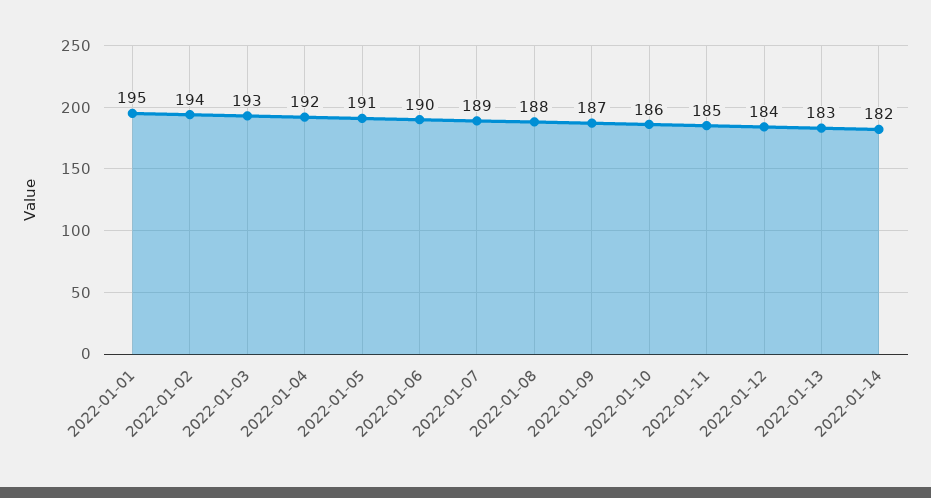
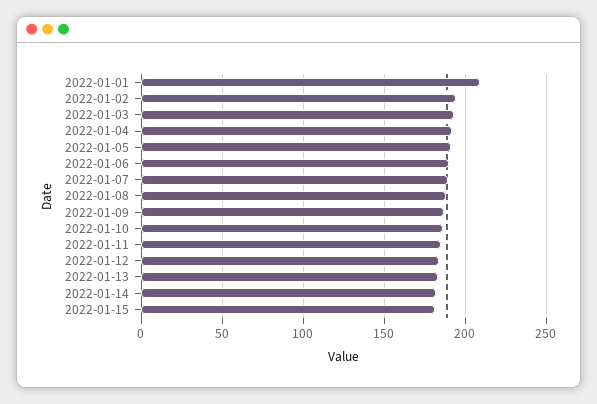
2022-01-01: 195 -> 210
2022-01-15: none -> 180

